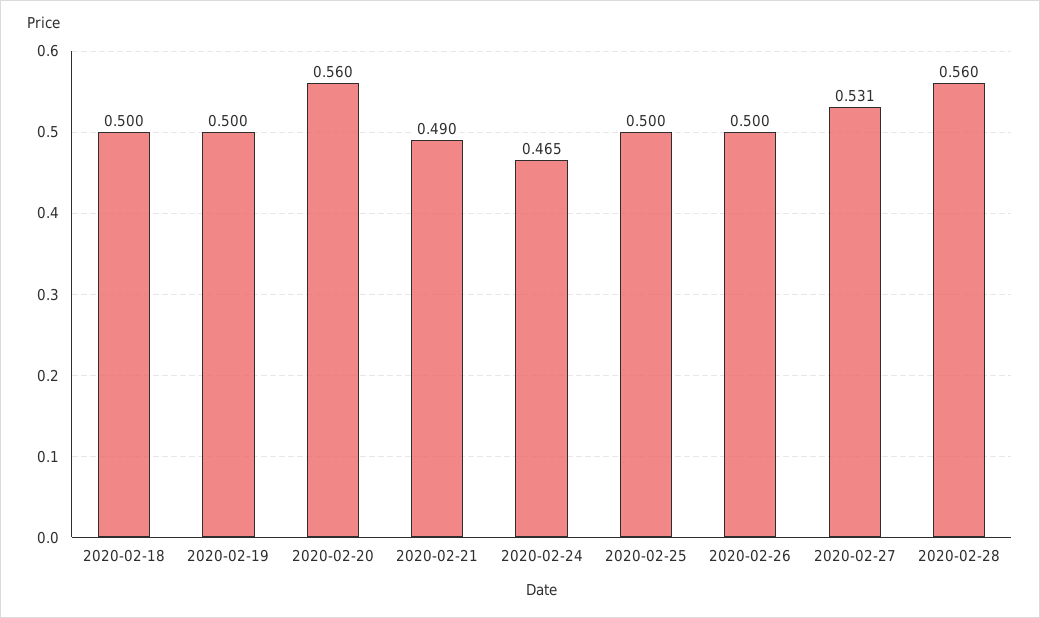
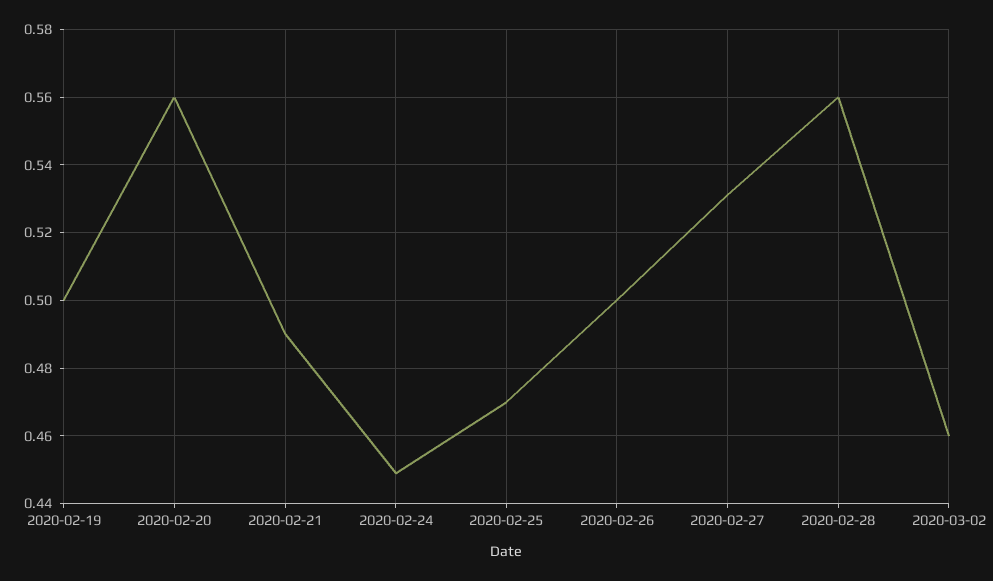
2020-02-18: 0.5 -> none
2020-02-24: 0.465 -> 0.45
2020-02-25: 0.5 -> 0.47
2020-03-02: none -> 0.46

